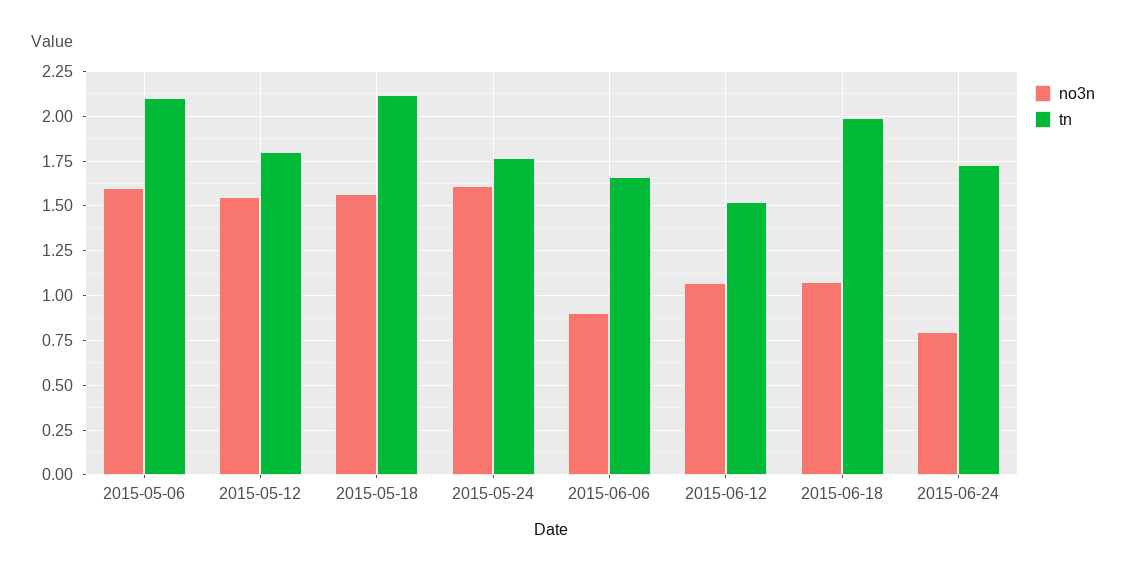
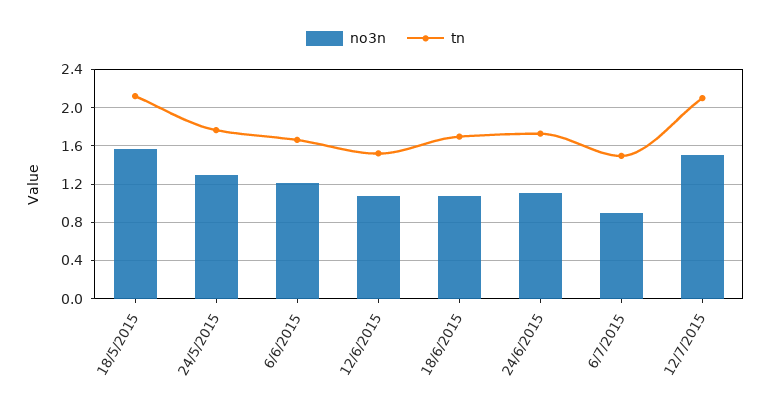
no3n, 2015-05-06: 1.6 -> none
tn, 2015-05-06: 2.1 -> none
no3n, 2015-05-12: 1.55 -> none
tn, 2015-05-12: 1.8 -> none
no3n, 2015-05-24: 1.6 -> 1.3
no3n, 2015-06-06: 0.9 -> 1.2
tn, 2015-06-18: 2 -> 1.7
no3n, 2015-06-24: 0.8 -> 1.1
no3n, 6/7/2015: none -> 0.9
tn, 6/7/2015: none -> 1.5
no3n, 12/7/2015: none -> 1.5
tn, 12/7/2015: none -> 2.1

